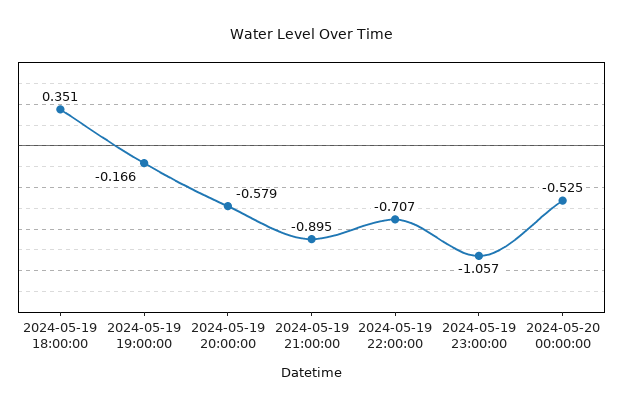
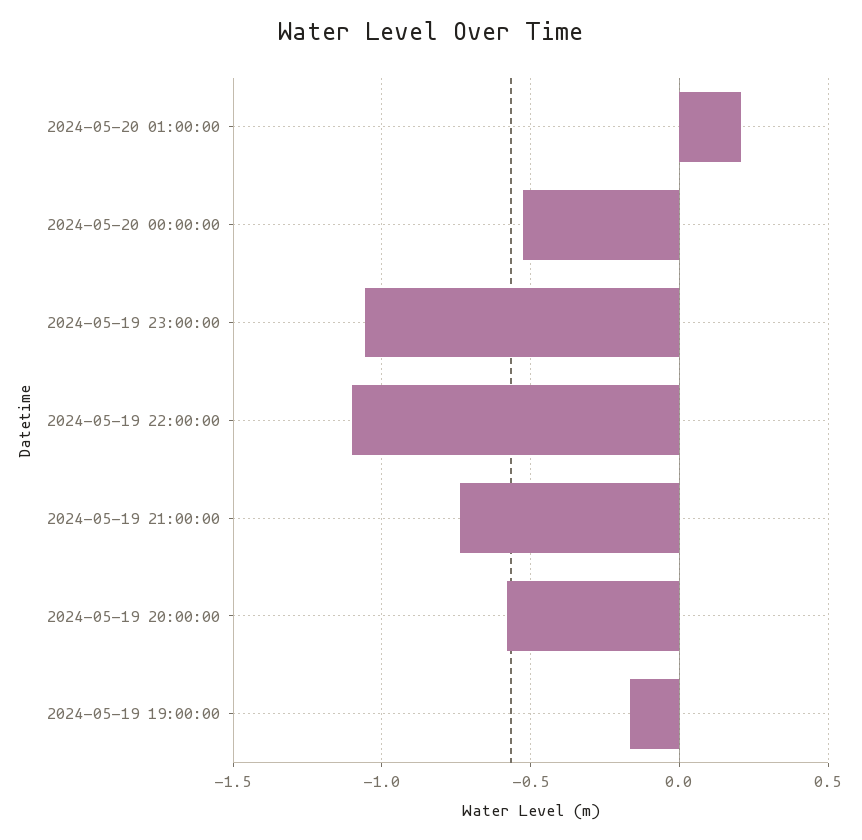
2024-05-19 18:00:00: 0.351 -> none
2024-05-19 21:00:00: -0.895 -> -0.75
2024-05-19 22:00:00: -0.707 -> -1.1
2024-05-20 01:00:00: none -> 0.2

